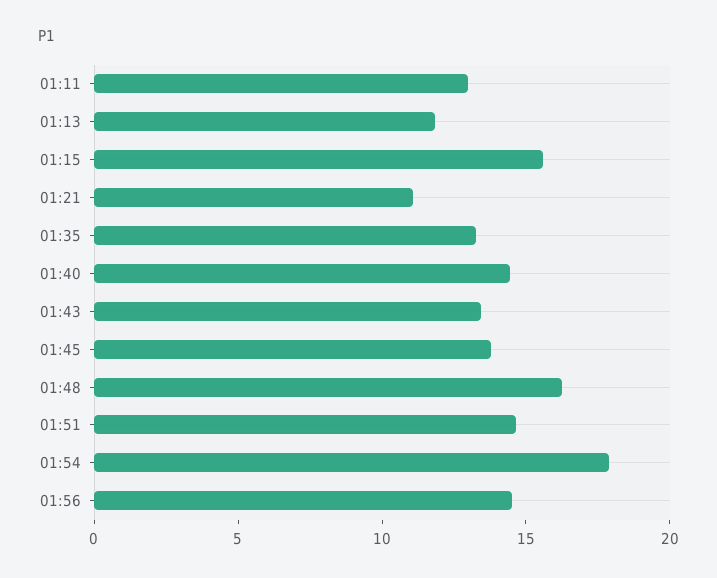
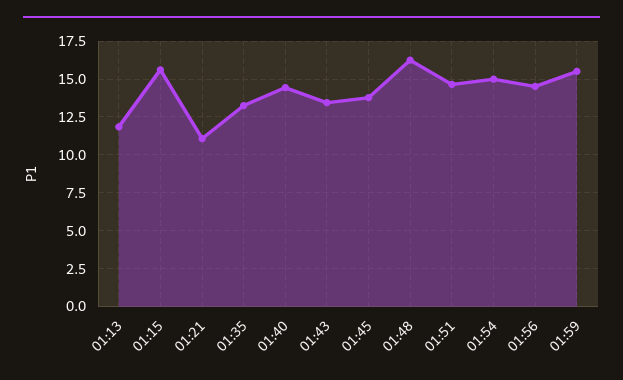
01:11: 13 -> none
01:54: 18 -> 15
01:59: none -> 15.5

